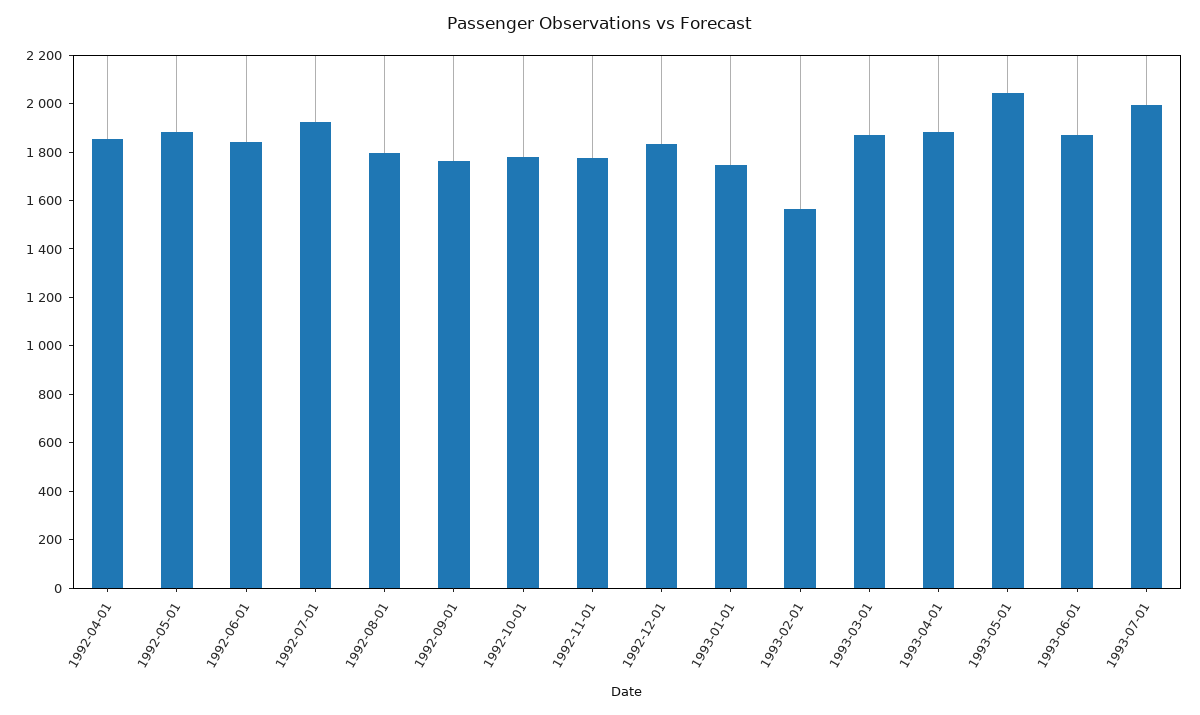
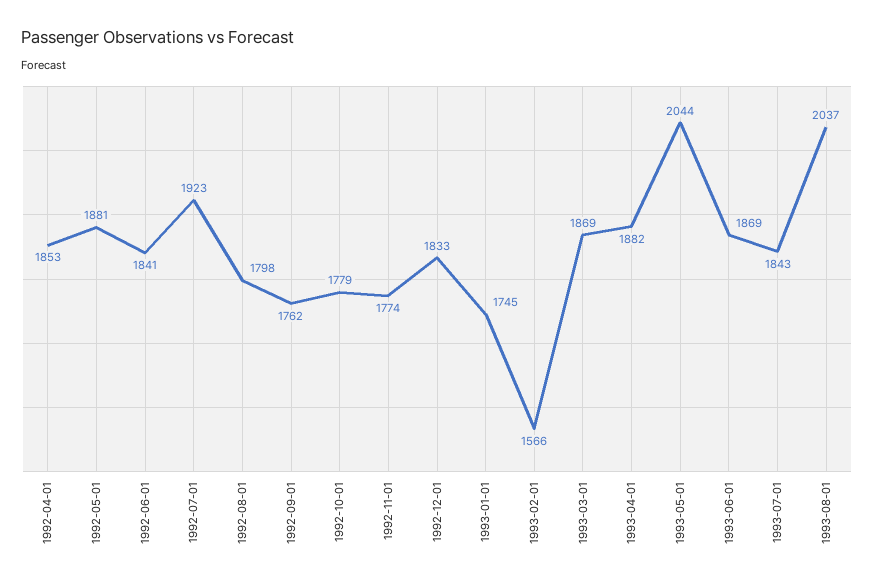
1993-07-01: 2000 -> 1843
1993-08-01: none -> 2037

